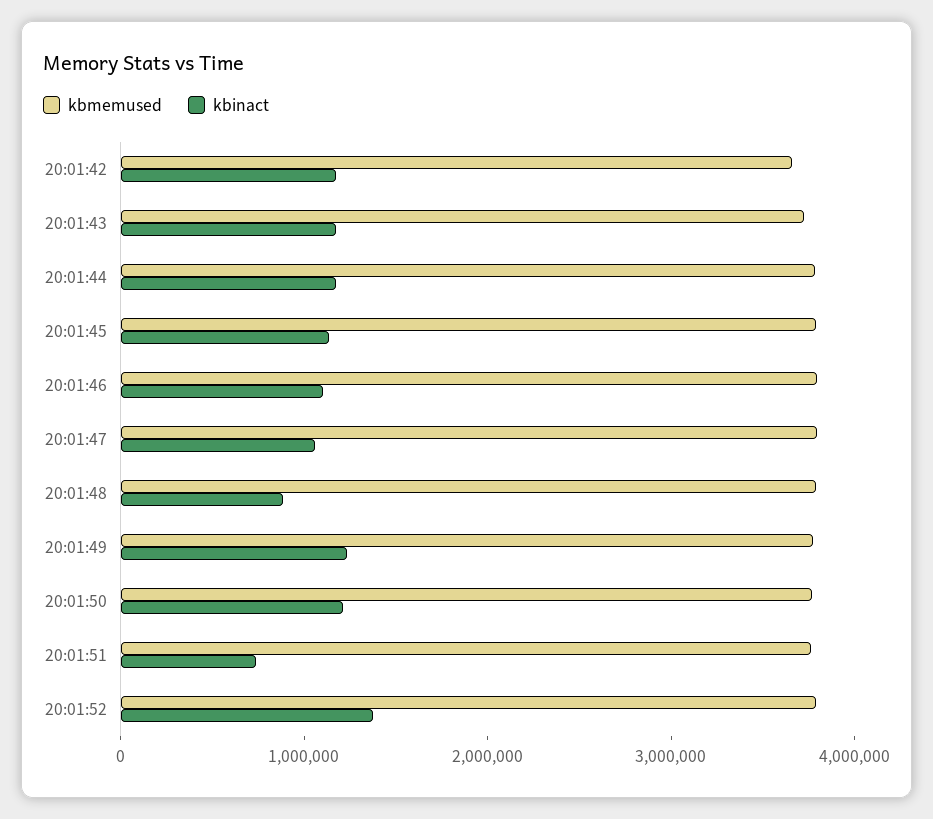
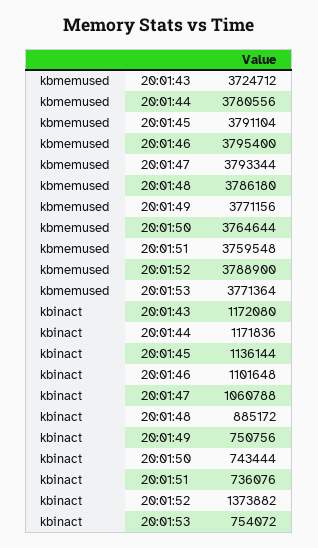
kbmemused, 20:01:42: 3600000 -> none
kbinact, 20:01:42: 1200000 -> none
kbinact, 20:01:49: 1200000 -> 750756
kbinact, 20:01:50: 1200000 -> 743444
kbmemused, 20:01:53: none -> 3771364
kbinact, 20:01:53: none -> 754072

